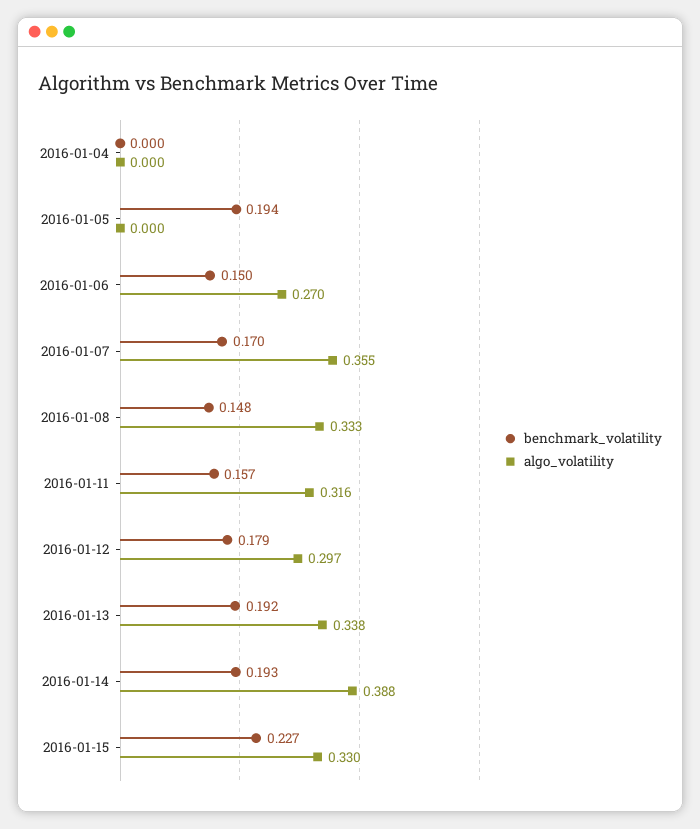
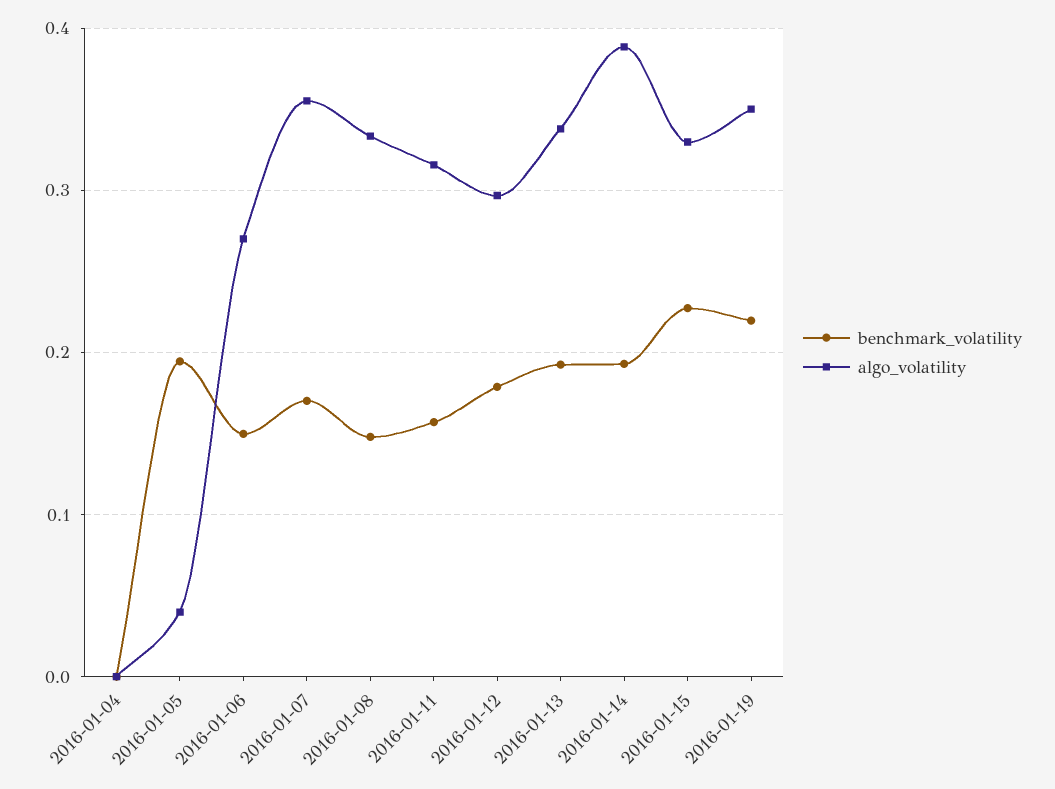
algo_volatility, 2016-01-05: 0 -> 0.04
benchmark_volatility, 2016-01-19: none -> 0.22
algo_volatility, 2016-01-19: none -> 0.35

